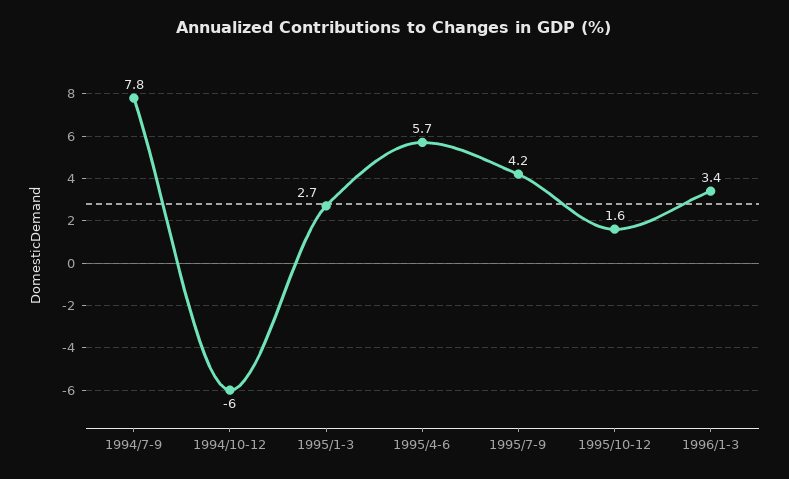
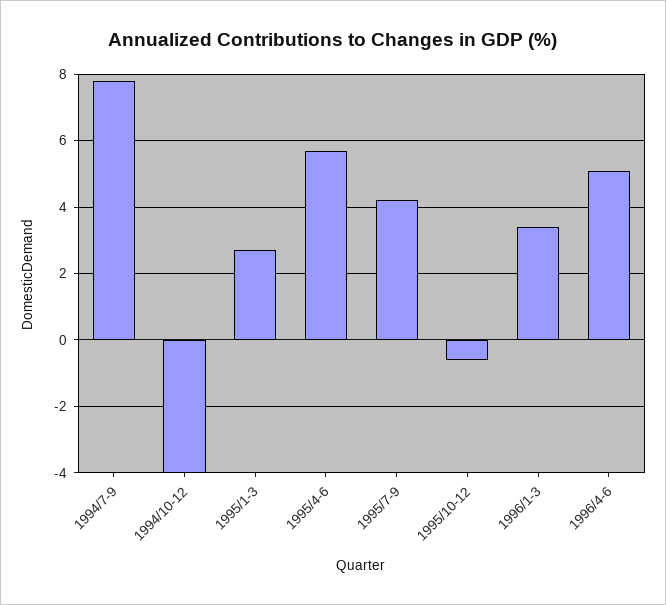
1994/10-12: -6 -> -4
1995/10-12: 1.6 -> -0.5
1996/4-6: none -> 5

